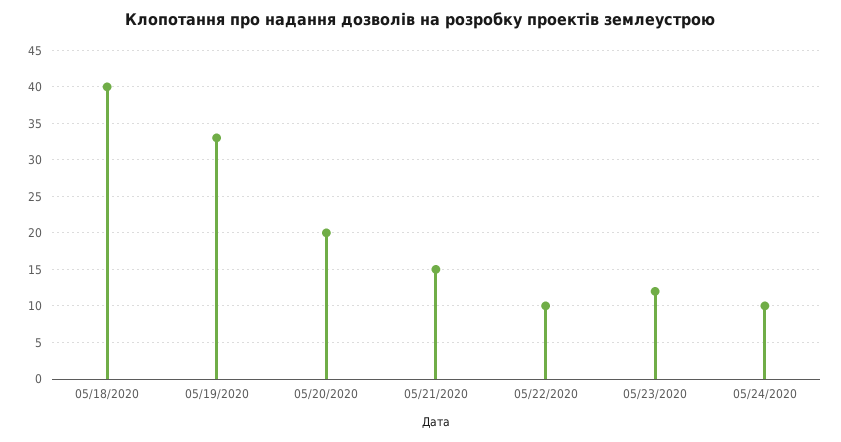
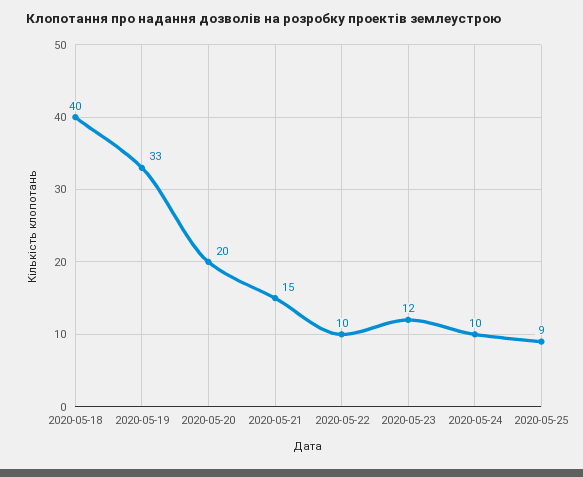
2020-05-25: none -> 9

